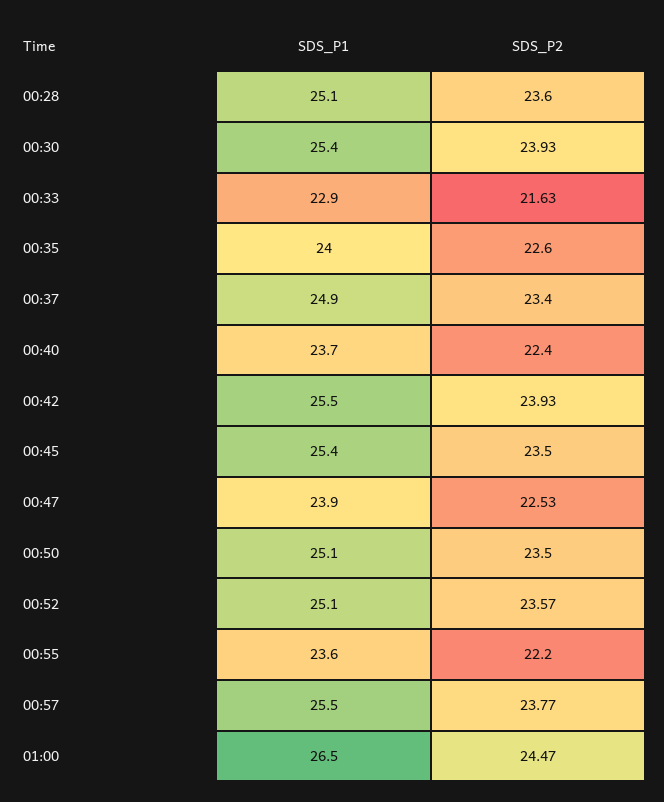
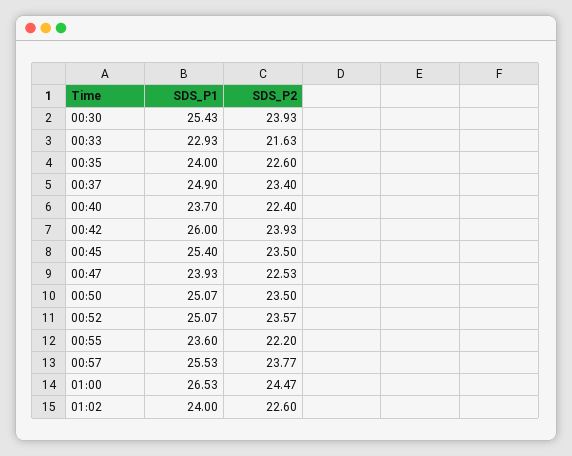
SDS_P1, 00:28: 25.1 -> none
SDS_P2, 00:28: 23.6 -> none
SDS_P1, 00:42: 25.5 -> 26
SDS_P1, 01:02: none -> 24
SDS_P2, 01:02: none -> 22.6

